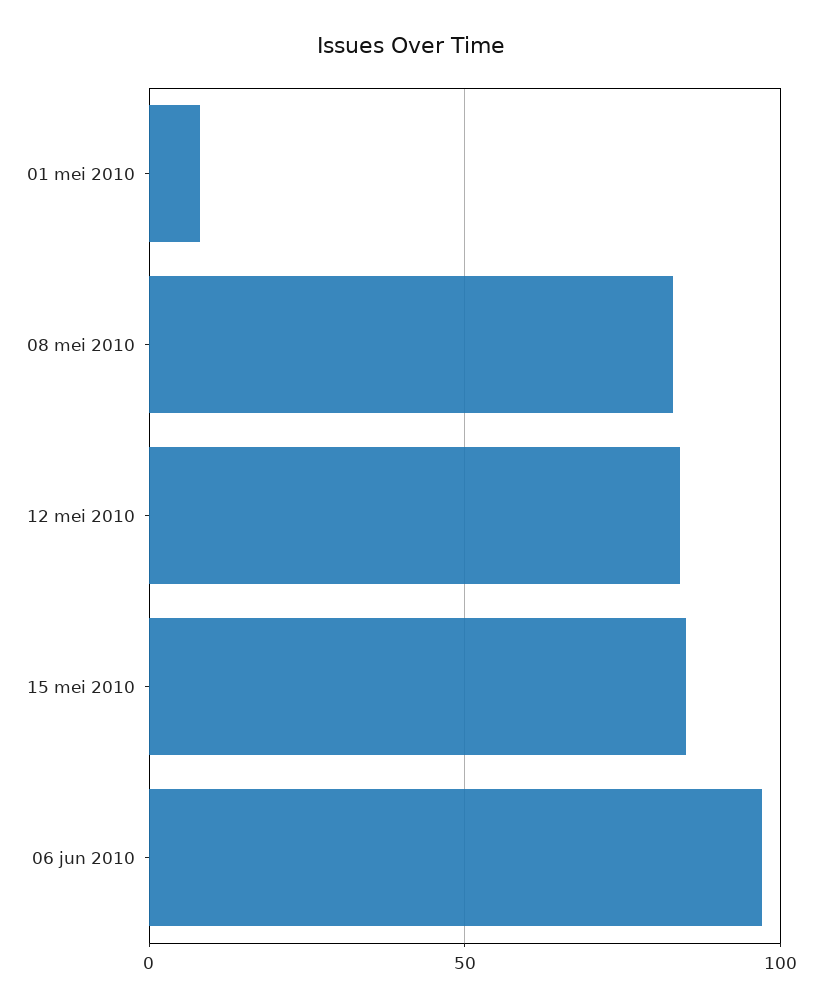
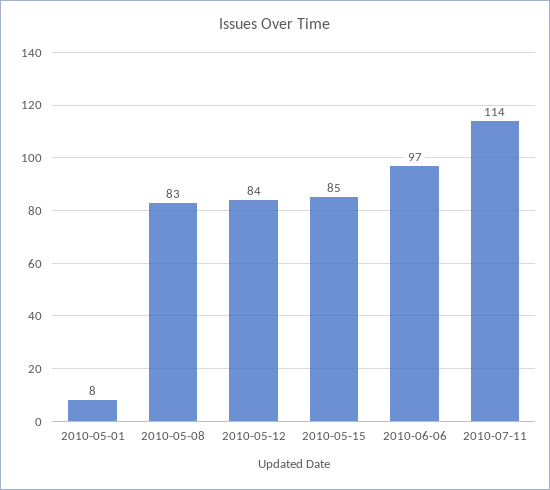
2010-07-11: none -> 114

